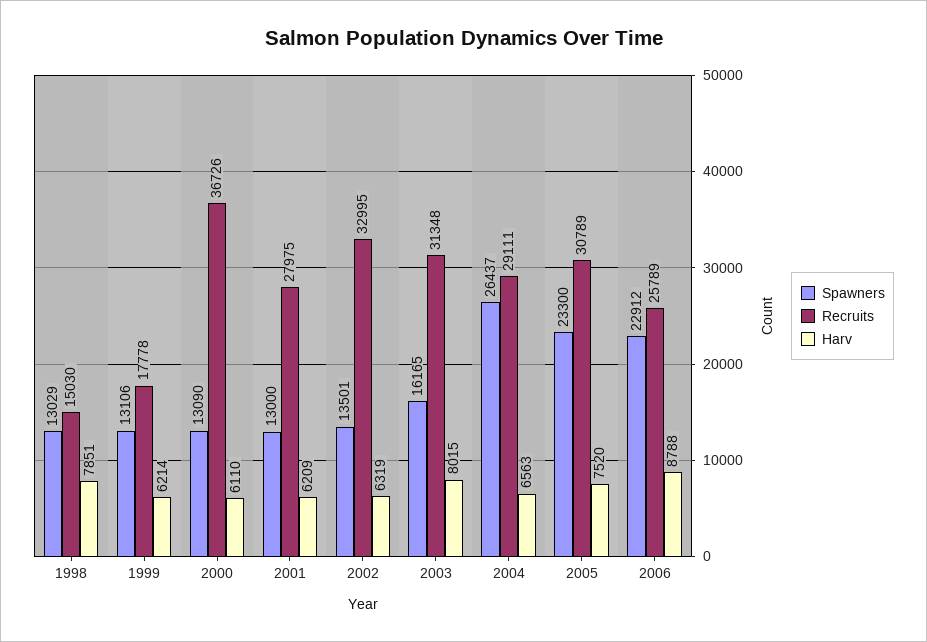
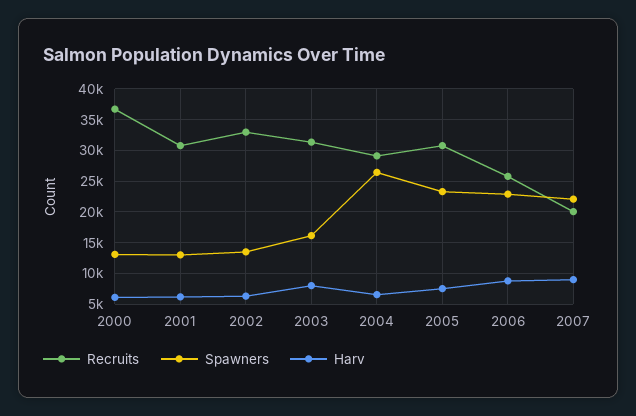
Spawners, 1998: 13029 -> none
Recruits, 1998: 15030 -> none
Harv, 1998: 7851 -> none
Spawners, 1999: 13106 -> none
Recruits, 1999: 17778 -> none
Harv, 1999: 6214 -> none
Recruits, 2001: 27975 -> 31000
Recruits, 2007: none -> 20000
Spawners, 2007: none -> 22000
Harv, 2007: none -> 9000

